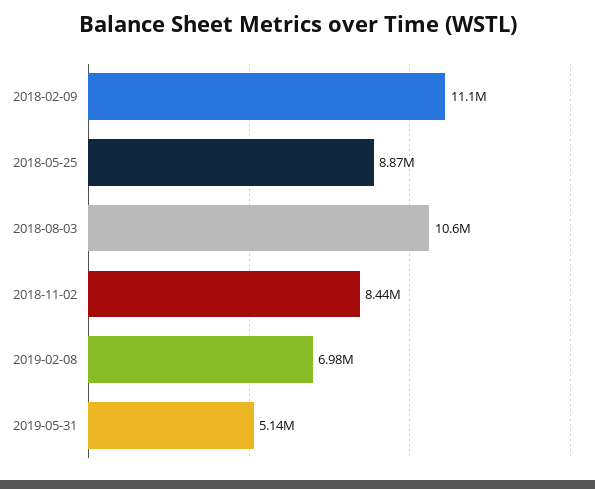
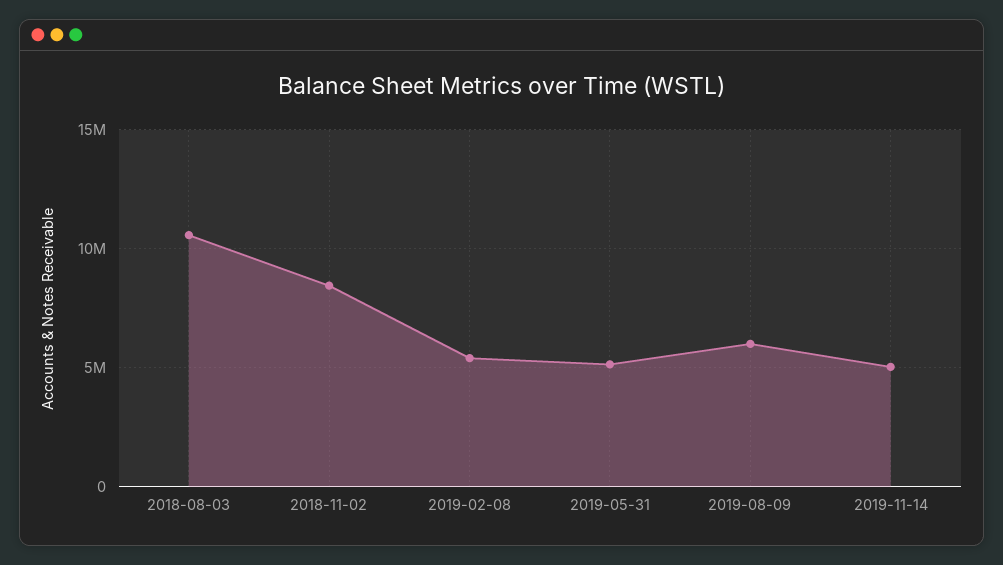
2018-02-09: 11100000 -> none
2018-05-25: 8870000 -> none
2019-02-08: 6980000 -> 5500000
2019-08-09: none -> 6000000
2019-11-14: none -> 5000000

